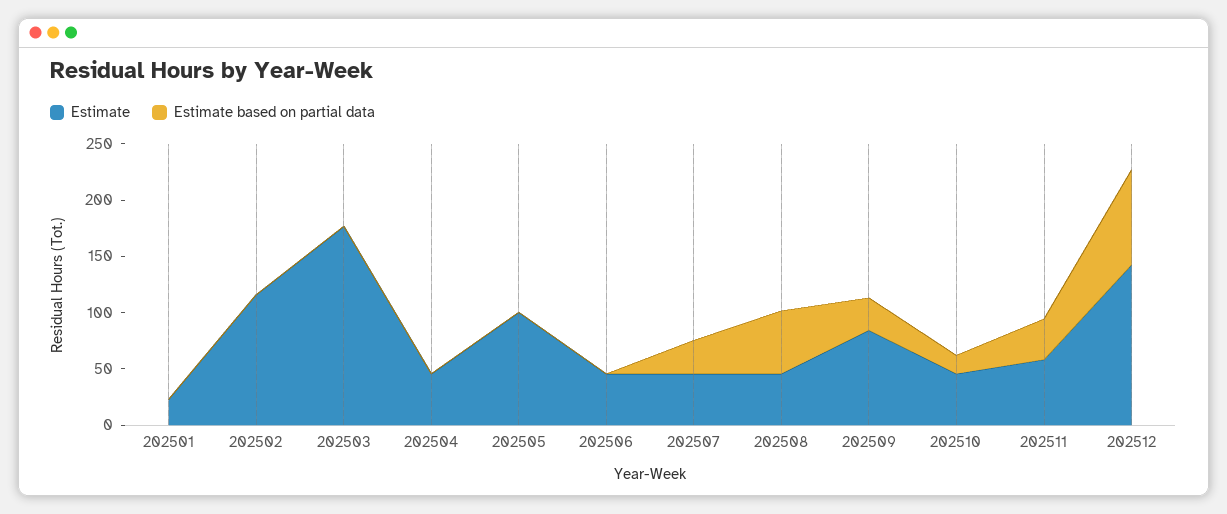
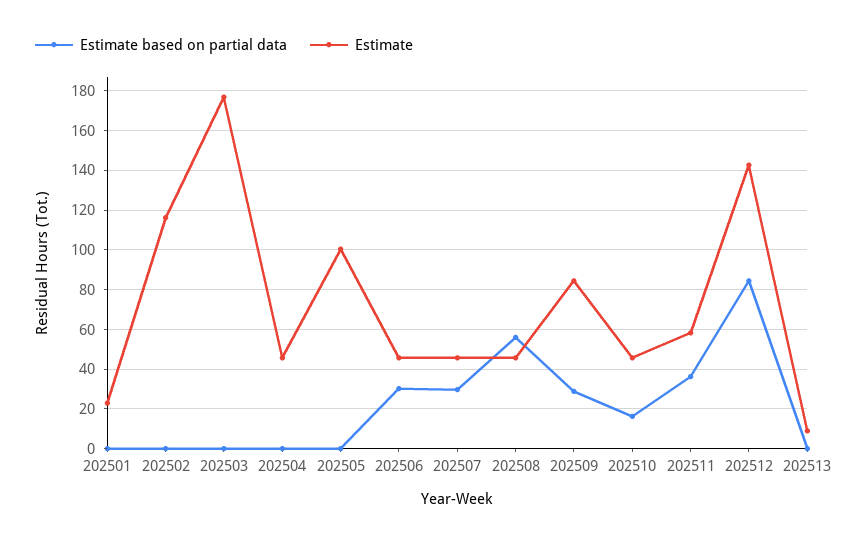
Estimate based on partial data, 202506: 0 -> 30
Estimate based on partial data, 202513: none -> 0
Estimate, 202513: none -> 10

